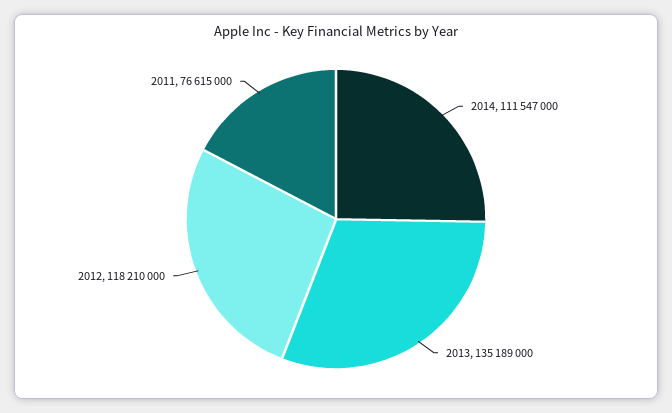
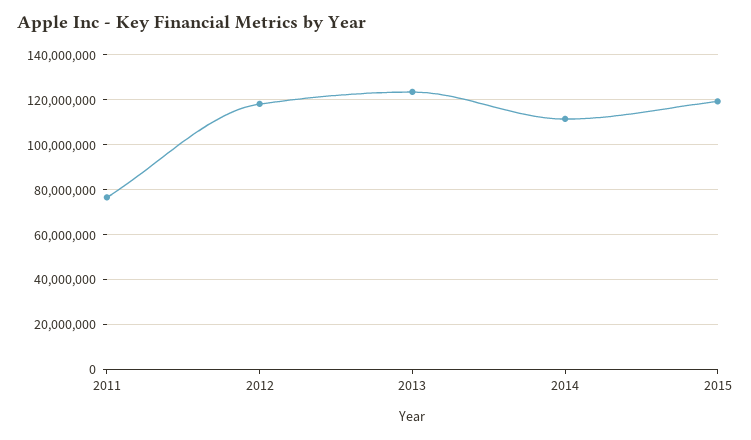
2013: 135189000 -> 125000000
2015: none -> 120000000

